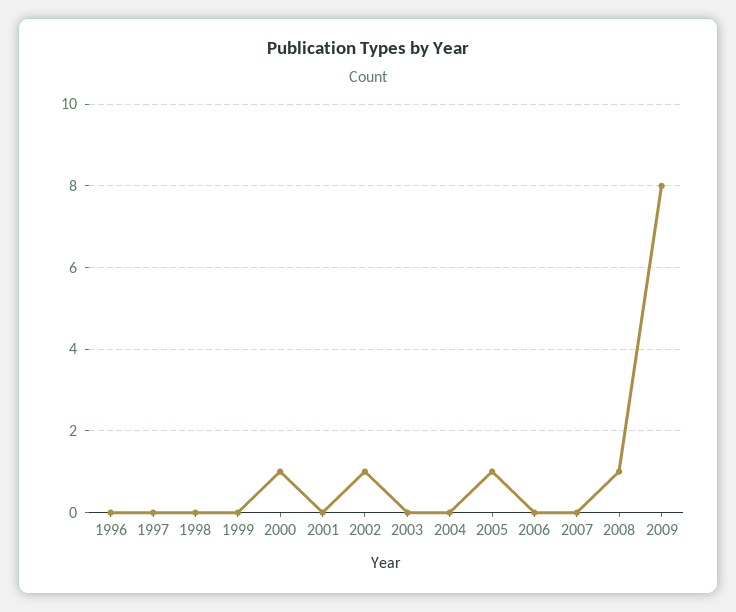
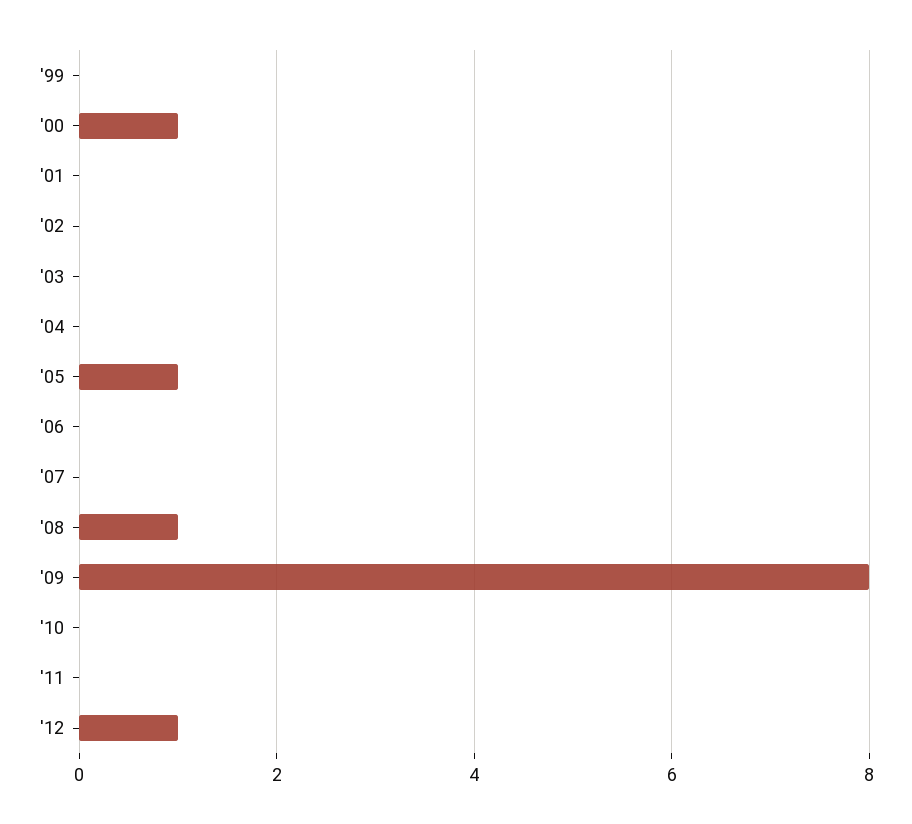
1996: 0 -> none
1997: 0 -> none
1998: 0 -> none
2002: 1 -> 0
'10: none -> 0
'11: none -> 0
'12: none -> 1

